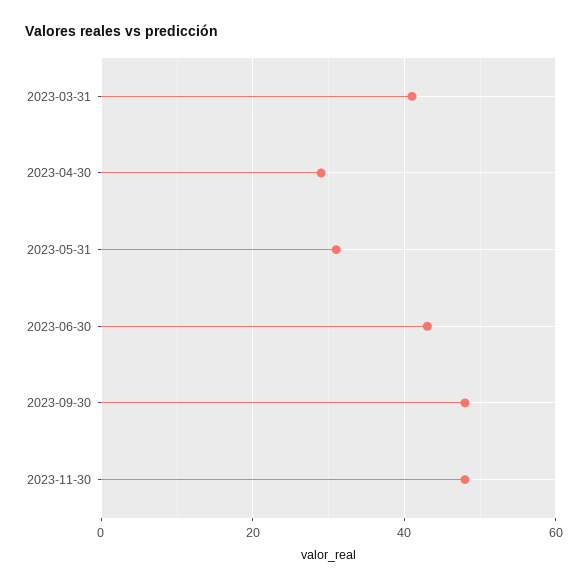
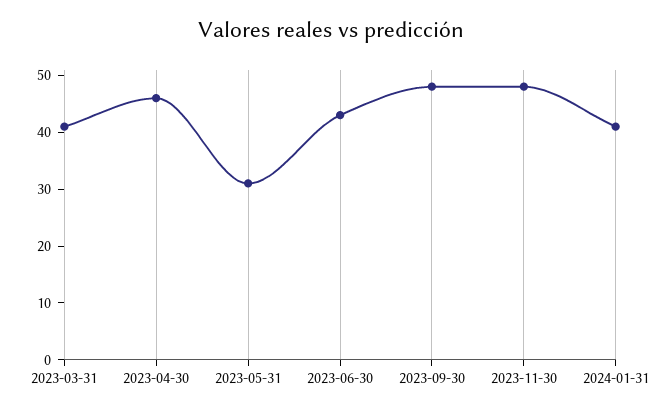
2023-04-30: 30 -> 45
2024-01-31: none -> 40

